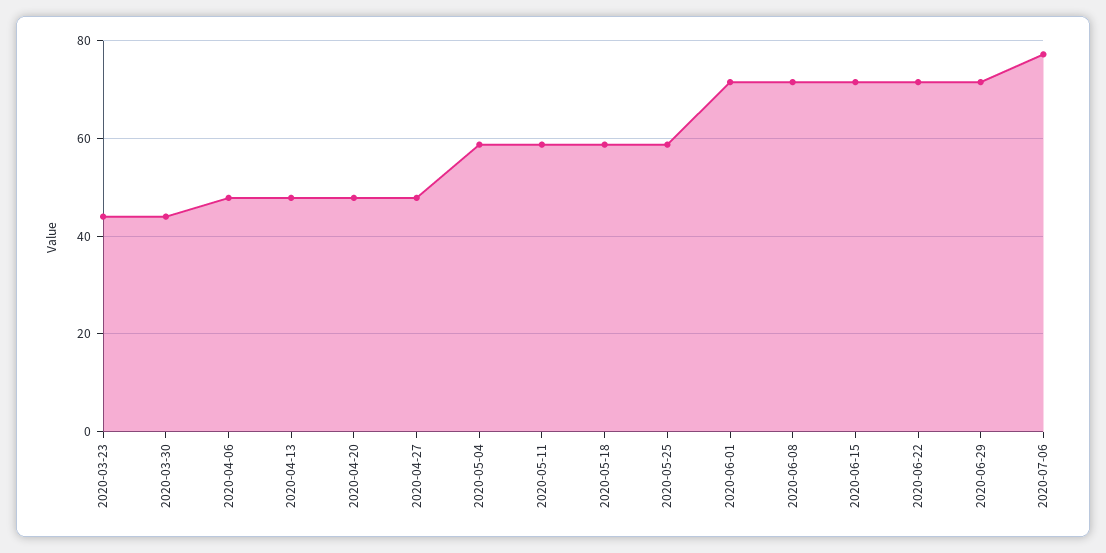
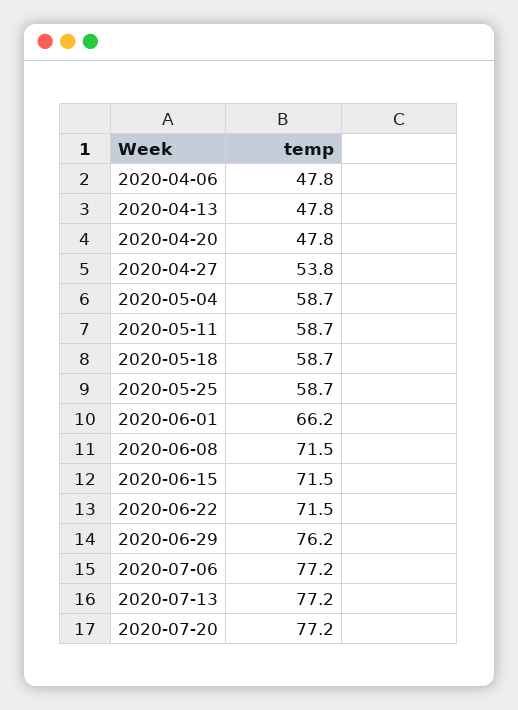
2020-03-23: 44 -> none
2020-03-30: 44 -> none
2020-04-27: 48 -> 53.8
2020-06-01: 72 -> 66.2
2020-06-29: 72 -> 76.2
2020-07-13: none -> 77.2
2020-07-20: none -> 77.2

